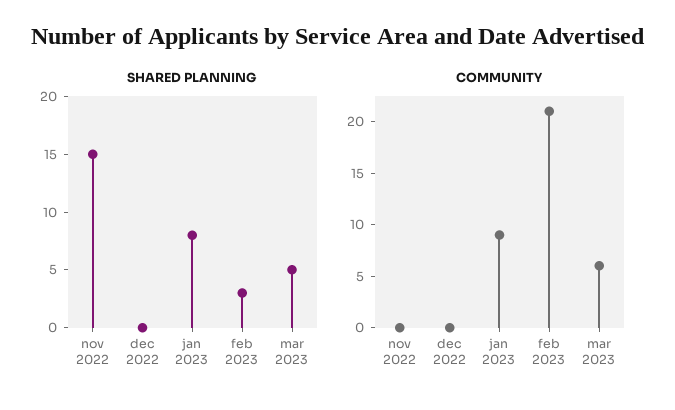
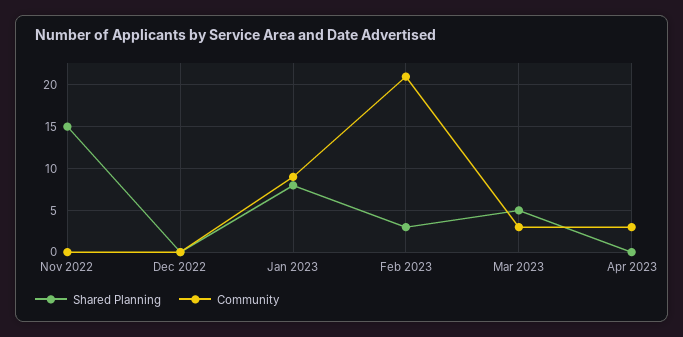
COMMUNITY, mar 2023: 6 -> 3
SHARED PLANNING, Apr 2023: none -> 0
COMMUNITY, Apr 2023: none -> 3

